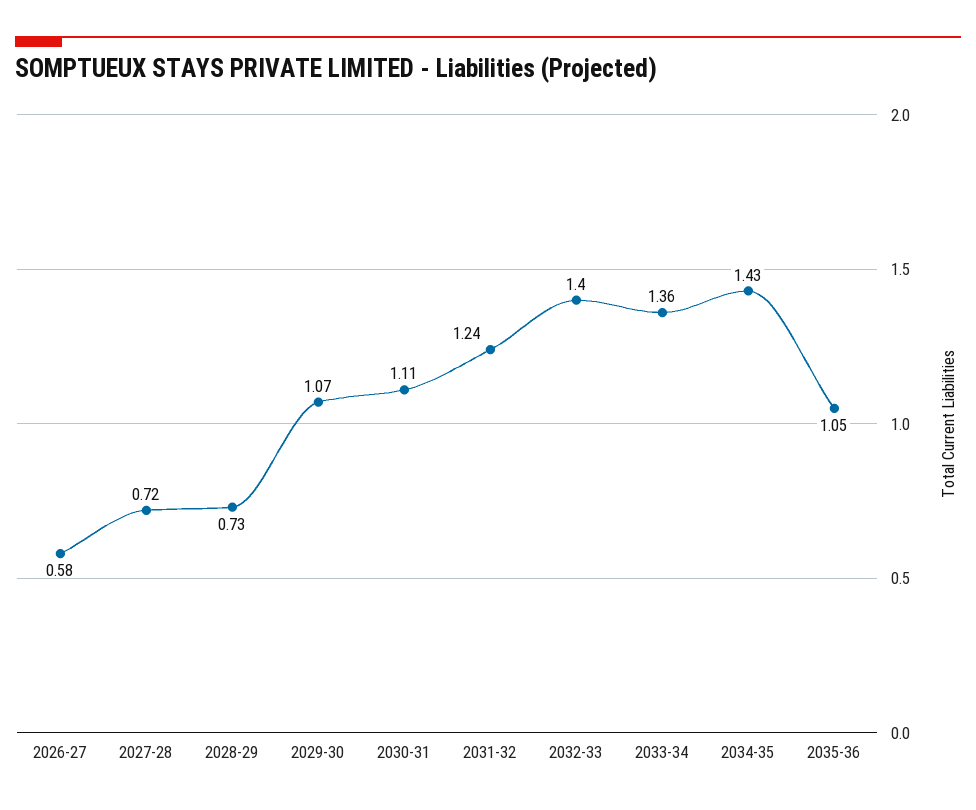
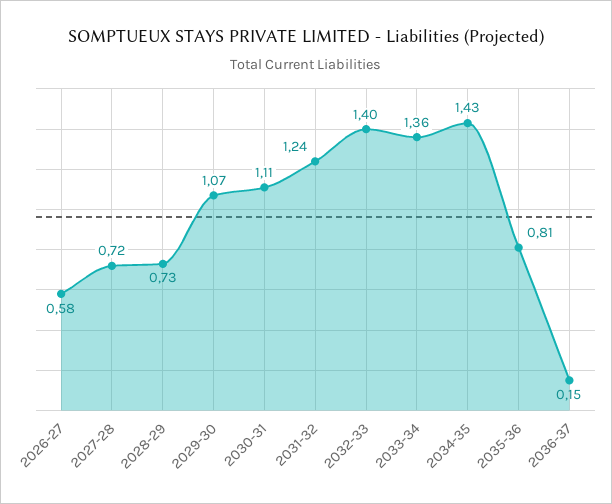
2035-36: 1.05 -> 0.81
2036-37: none -> 0.15

